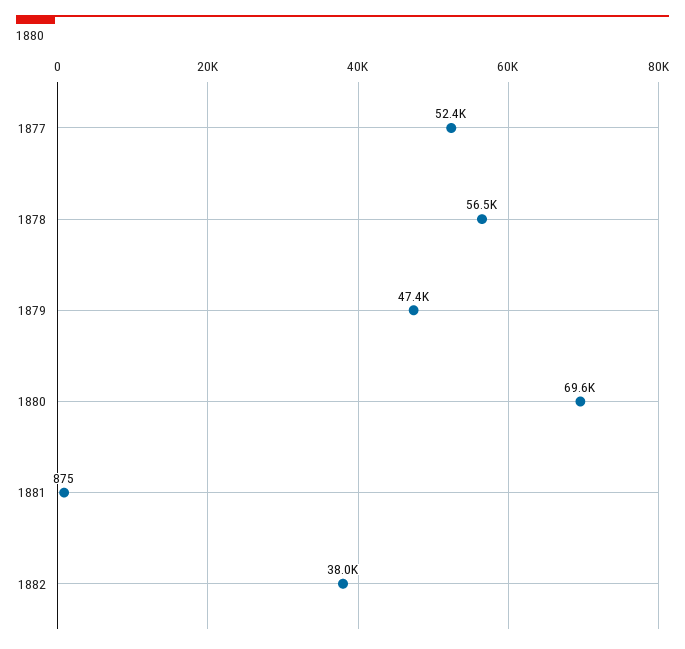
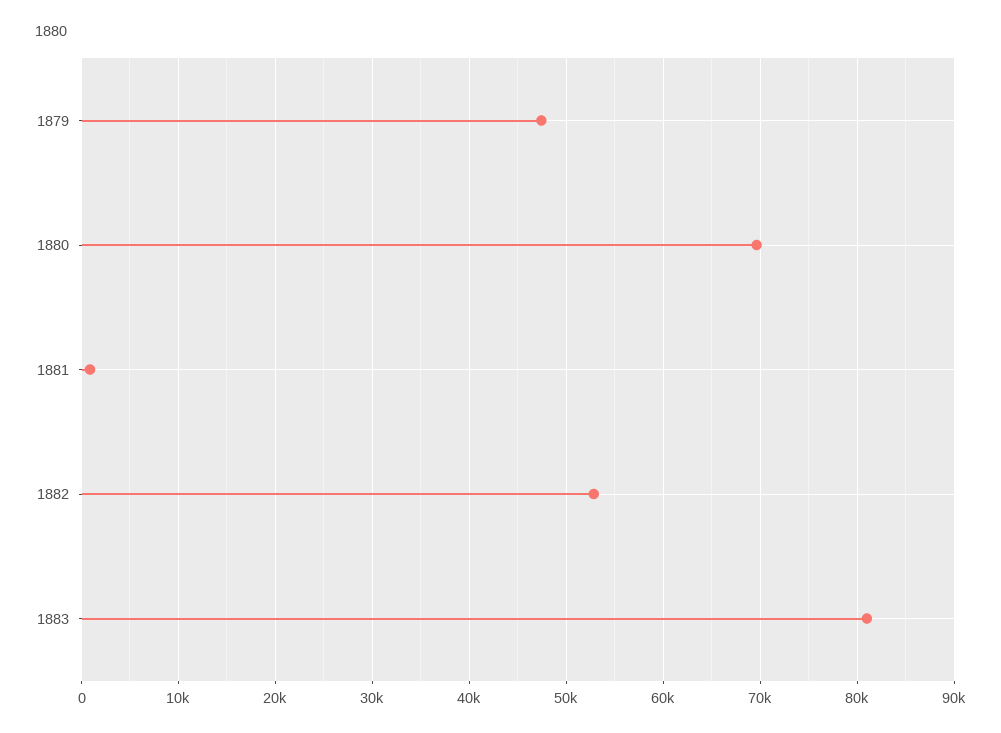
1877: 52400 -> none
1878: 56500 -> none
1882: 38000 -> 53000
1883: none -> 81000

